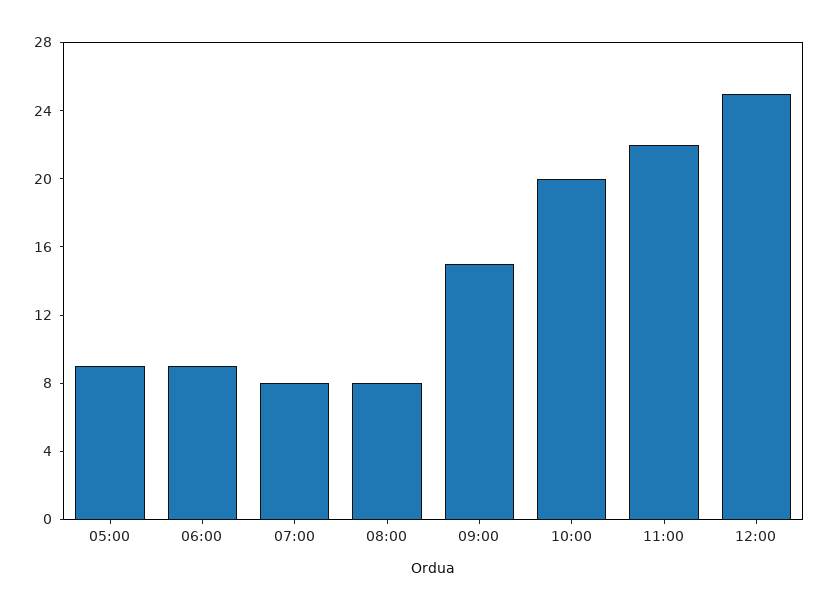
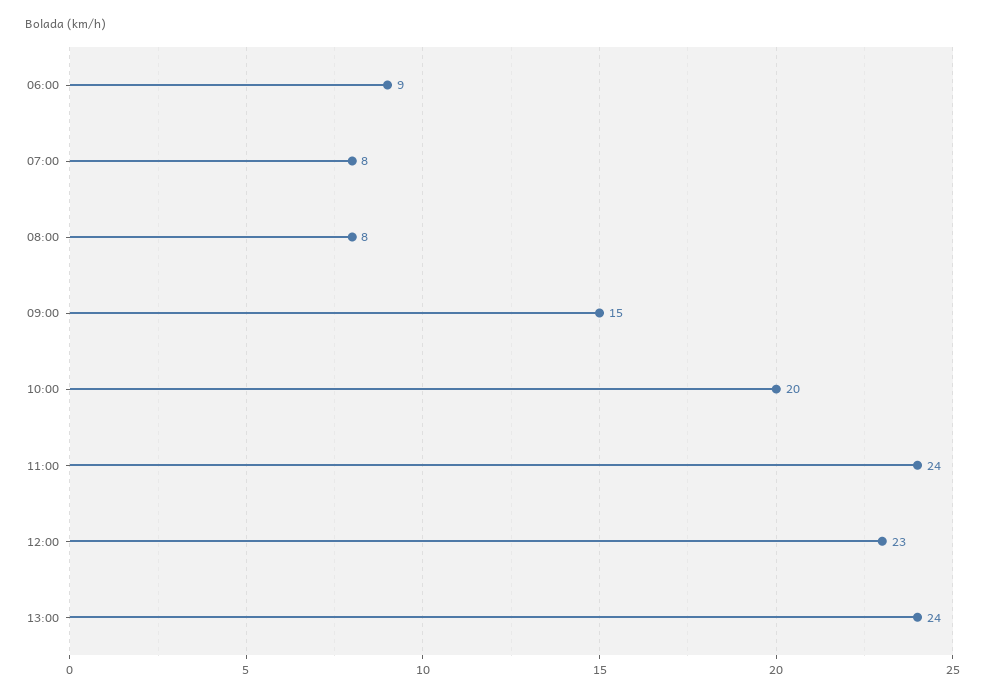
05:00: 9 -> none
11:00: 22 -> 24
12:00: 25 -> 23
13:00: none -> 24

